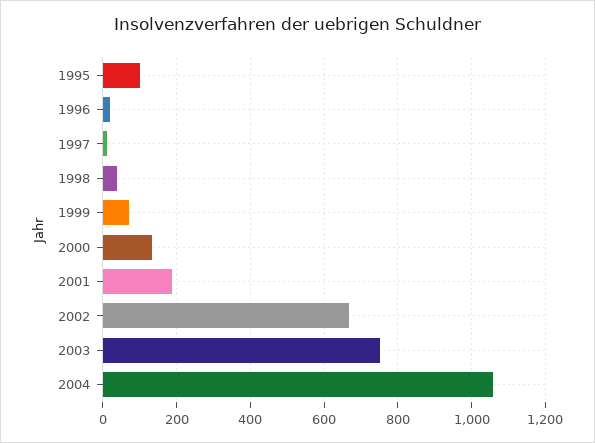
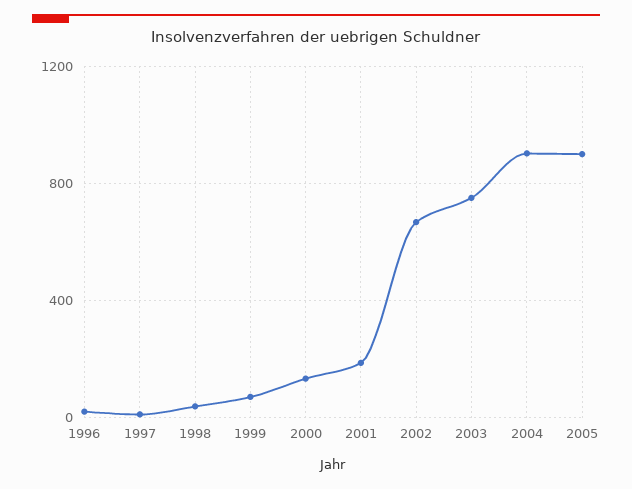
1995: 100 -> none
2004: 1060 -> 900
2005: none -> 900

